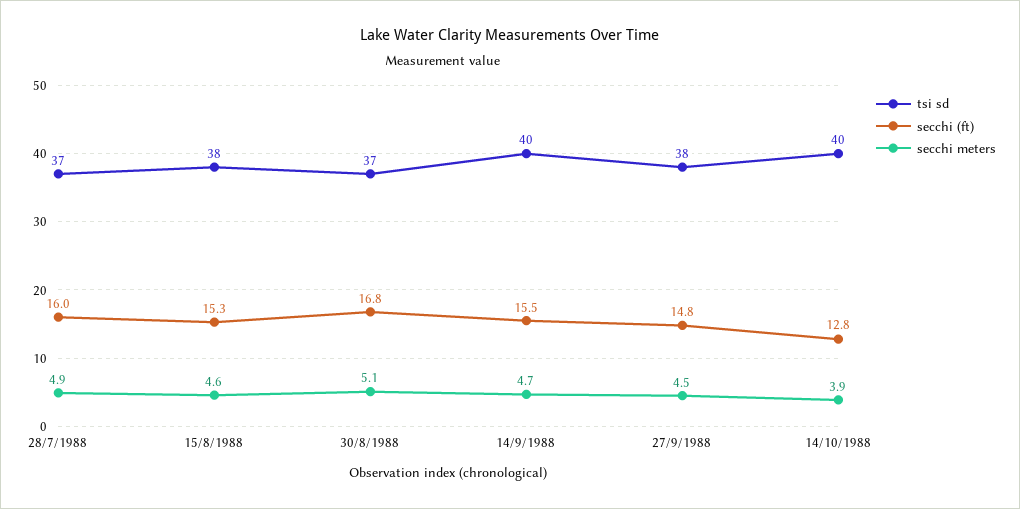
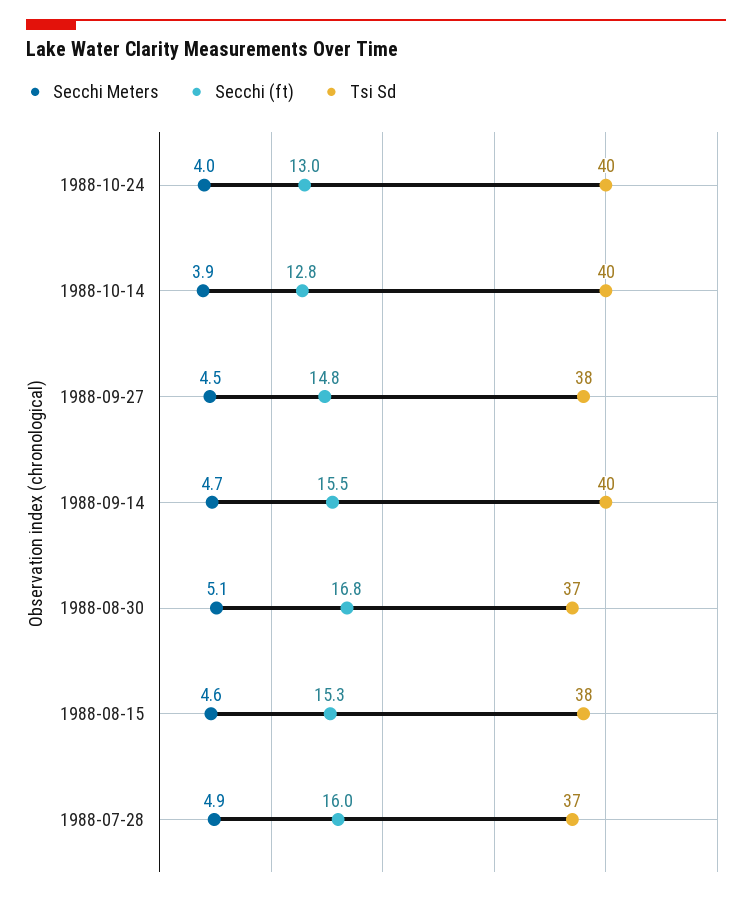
secchi meters, 1988-10-24: none -> 4
secchi (ft), 1988-10-24: none -> 13
tsi sd, 1988-10-24: none -> 40

